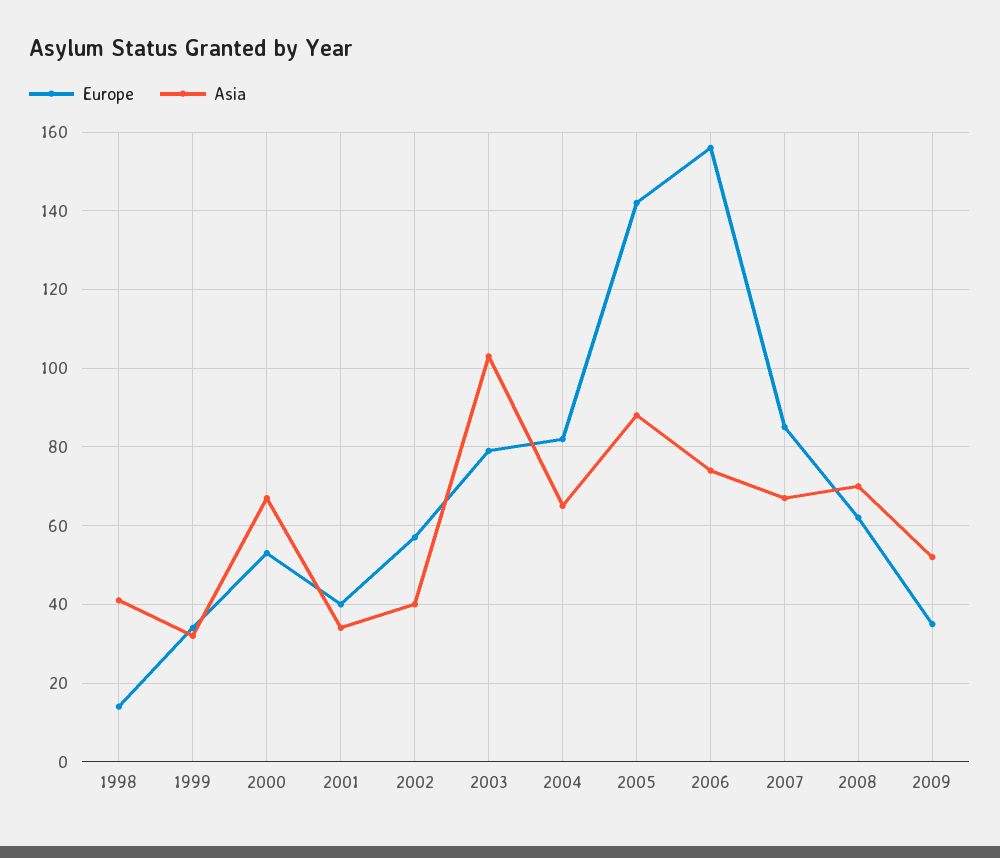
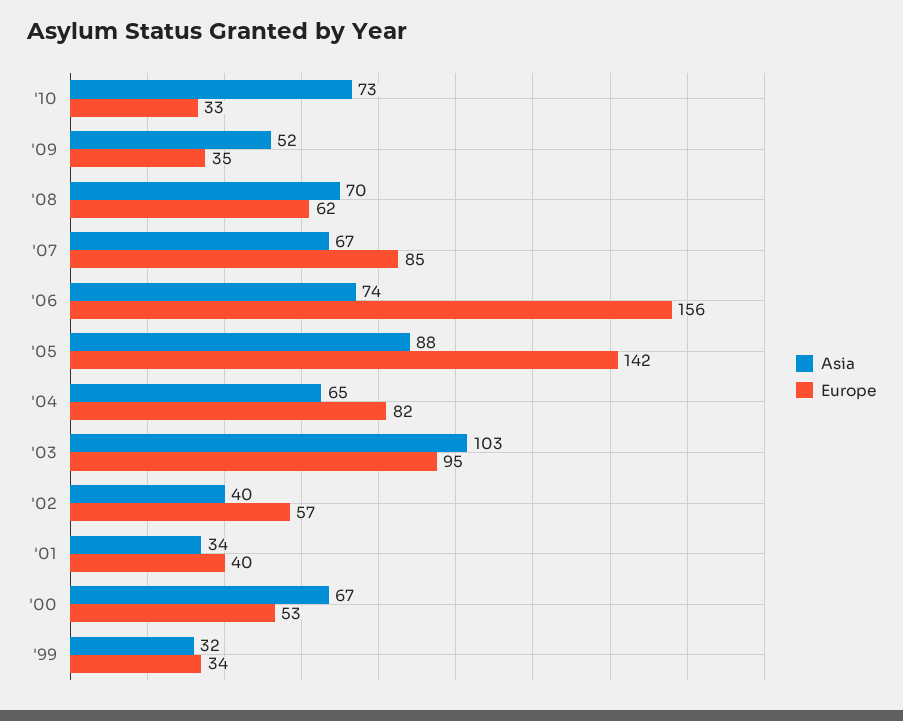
Europe, 1998: 15 -> none
Asia, 1998: 40 -> none
Europe, 2003: 80 -> 95
Asia, '10: none -> 73
Europe, '10: none -> 33

